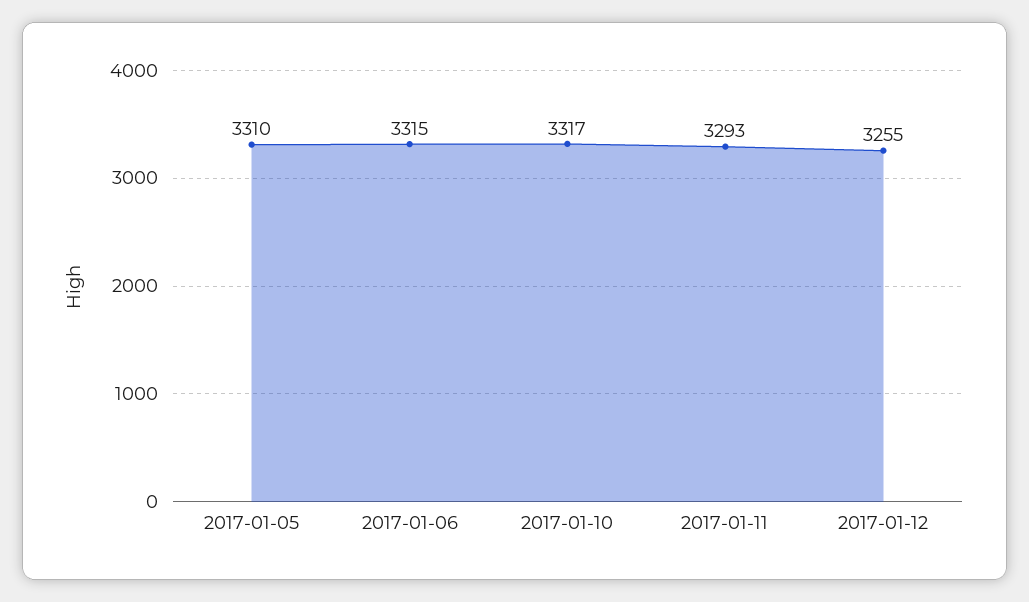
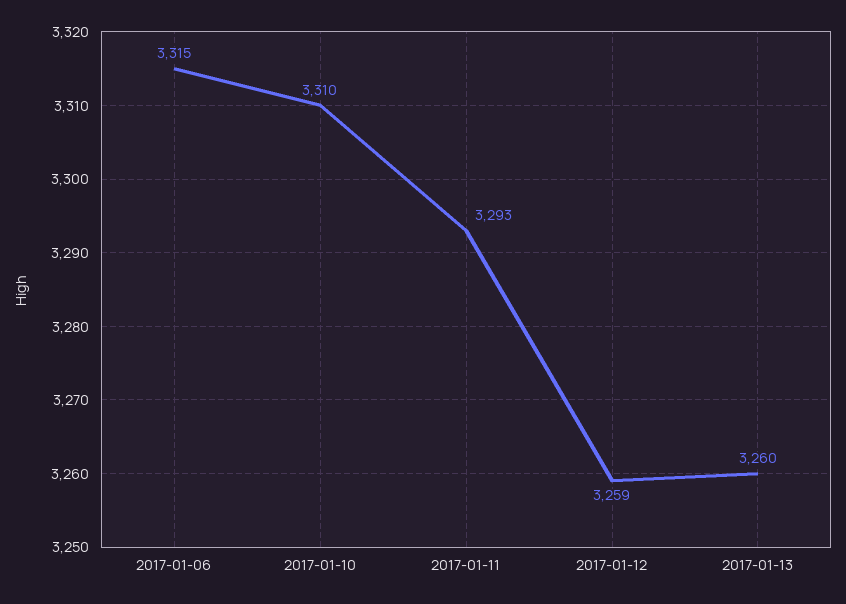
2017-01-05: 3310 -> none
2017-01-10: 3317 -> 3310
2017-01-12: 3255 -> 3259
2017-01-13: none -> 3260

